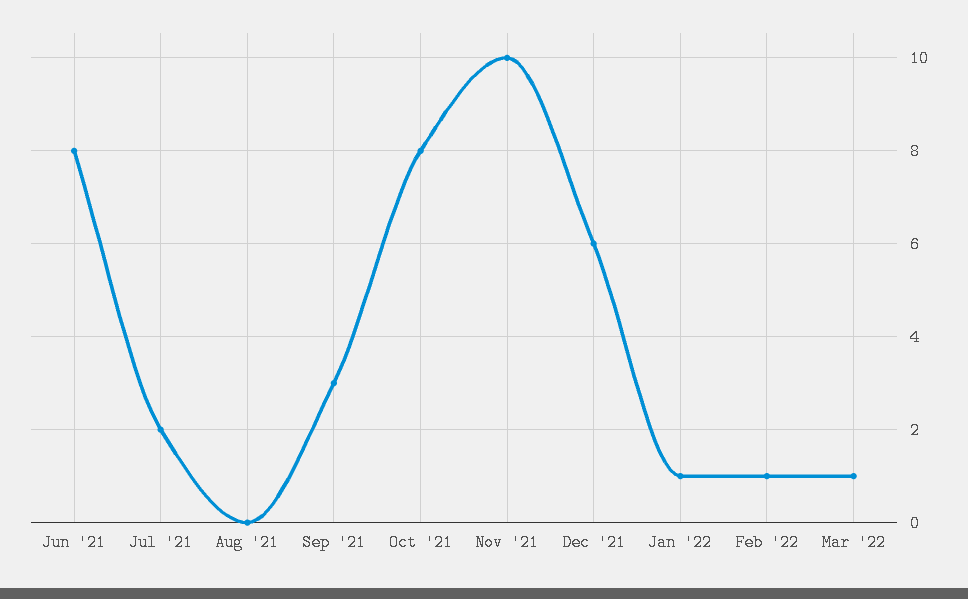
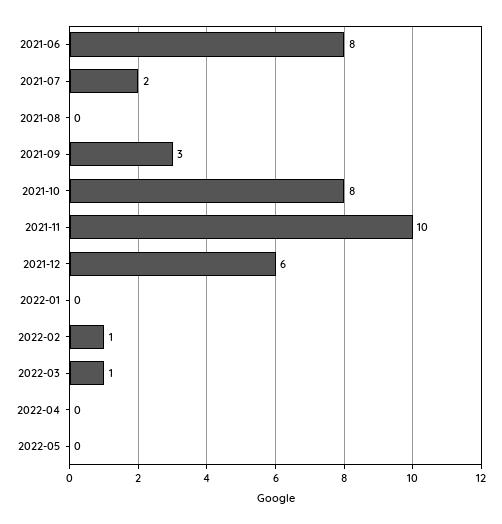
Jan '22: 1 -> 0
2022-04: none -> 0
2022-05: none -> 0

